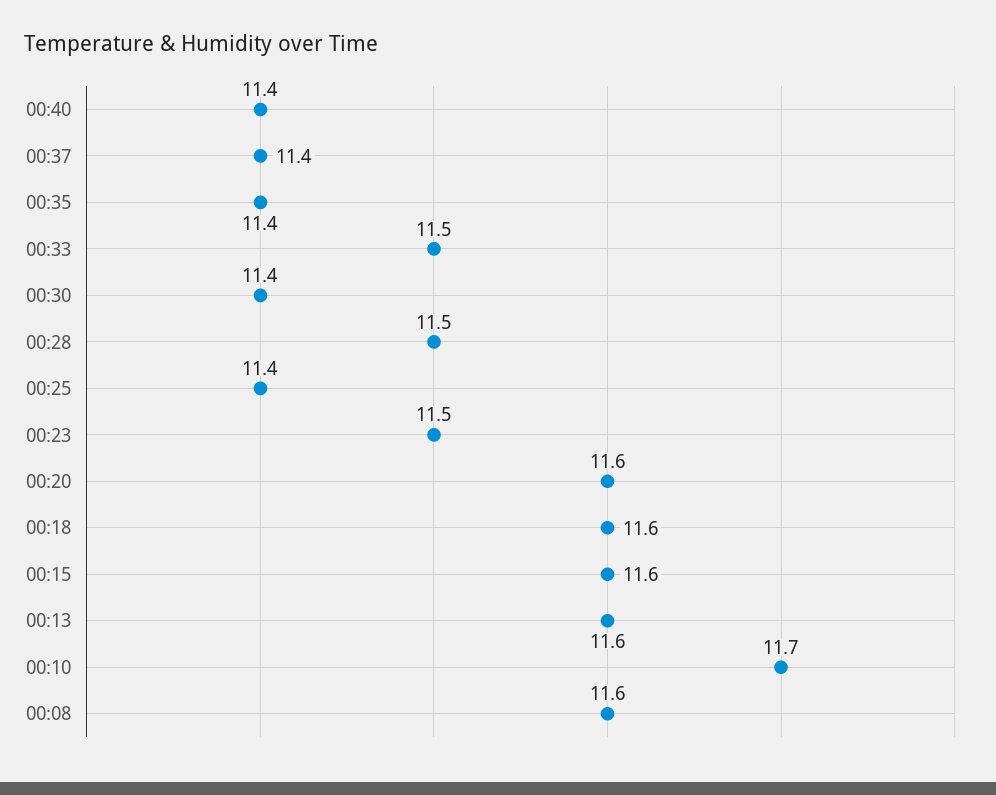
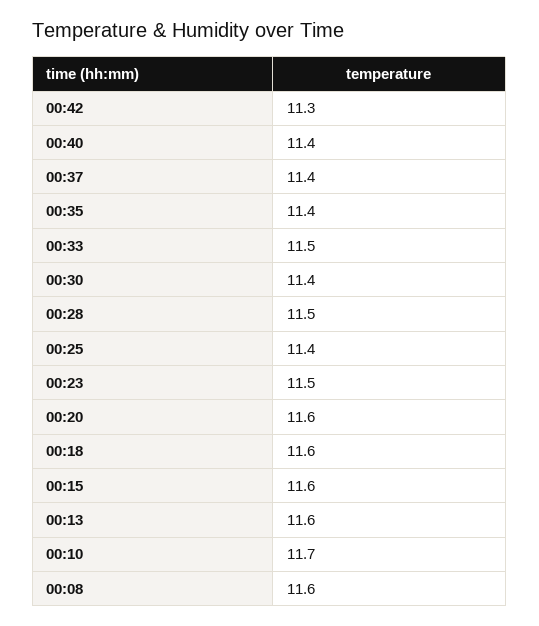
00:42: none -> 11.3

